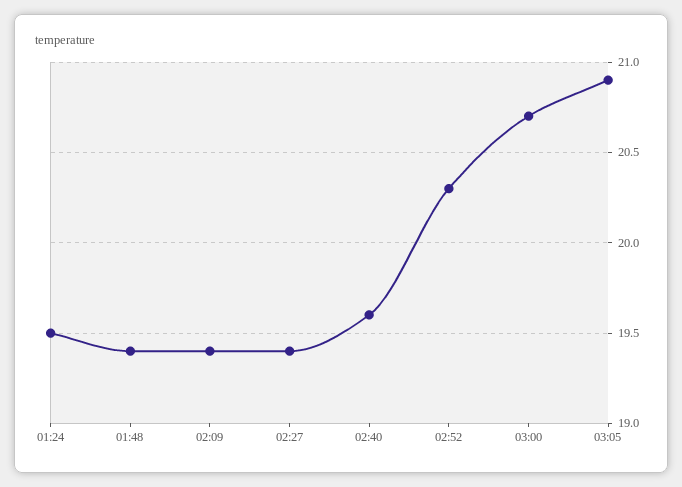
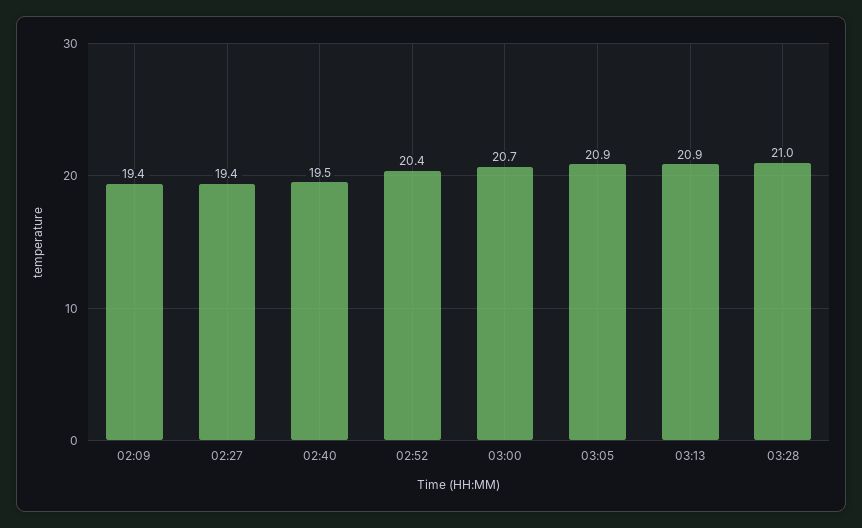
01:24: 19.5 -> none
01:48: 19.4 -> none
02:40: 19.6 -> 19.5
02:52: 20.3 -> 20.4
03:13: none -> 20.9
03:28: none -> 21

